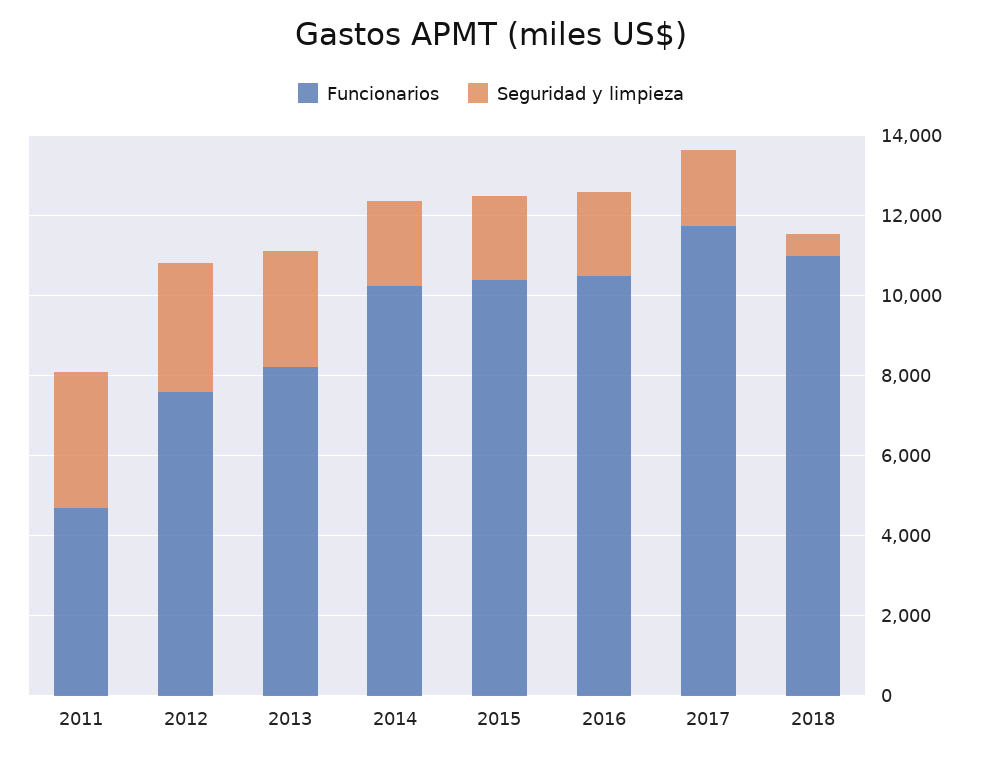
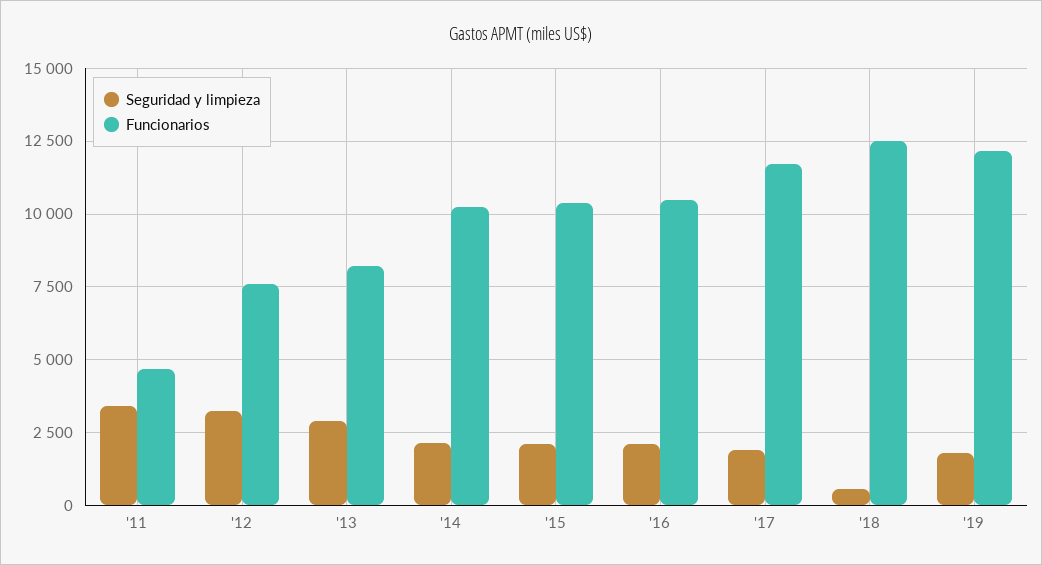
Funcionarios, 2018: 11000 -> 12500
Seguridad y limpieza, '19: none -> 1750
Funcionarios, '19: none -> 12250

